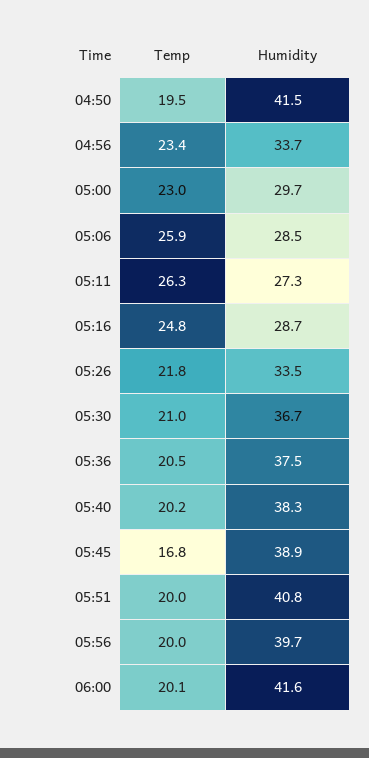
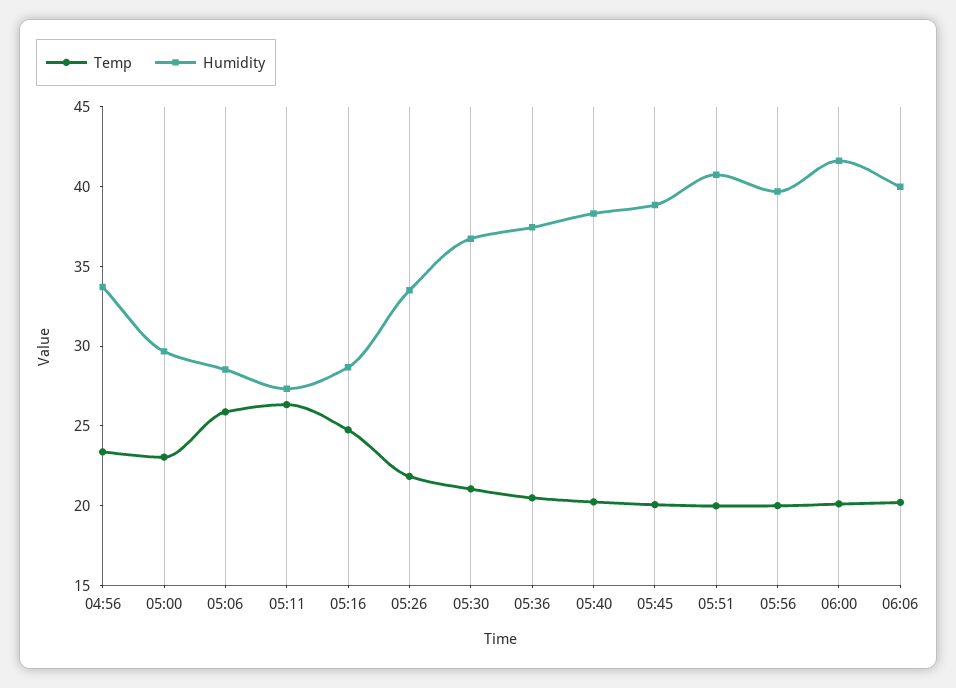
Temp, 04:50: 19.5 -> none
Humidity, 04:50: 41.5 -> none
Temp, 05:45: 16.8 -> 20
Temp, 06:06: none -> 20
Humidity, 06:06: none -> 40

